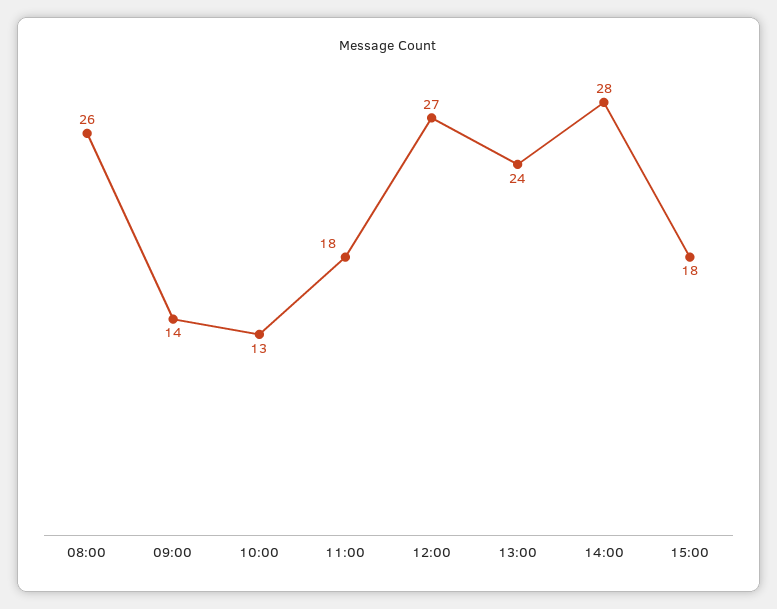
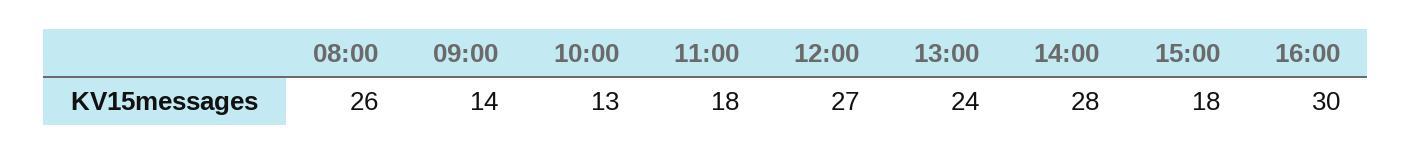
16:00: none -> 30

